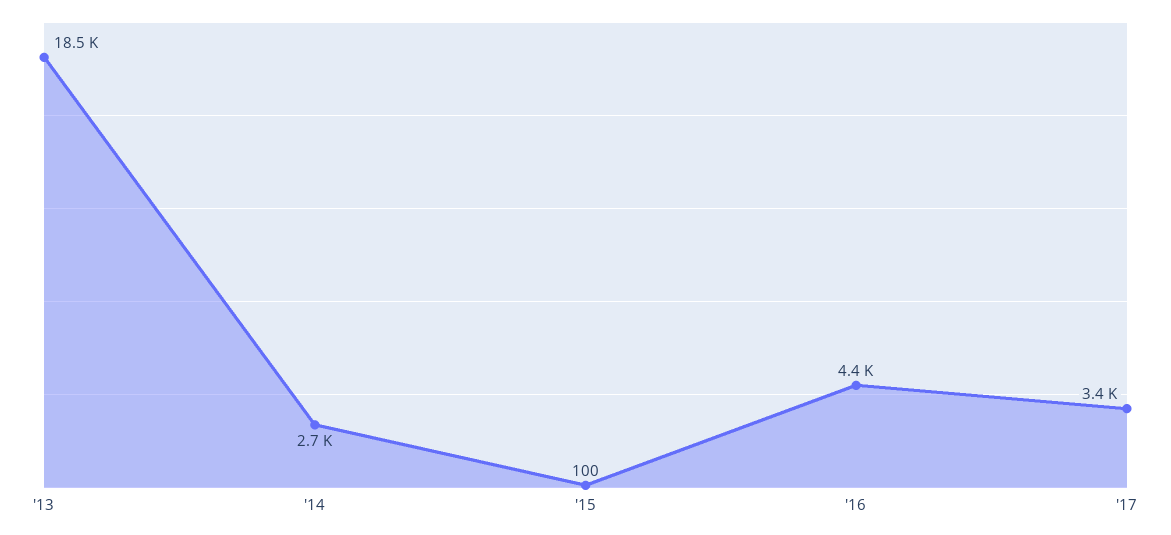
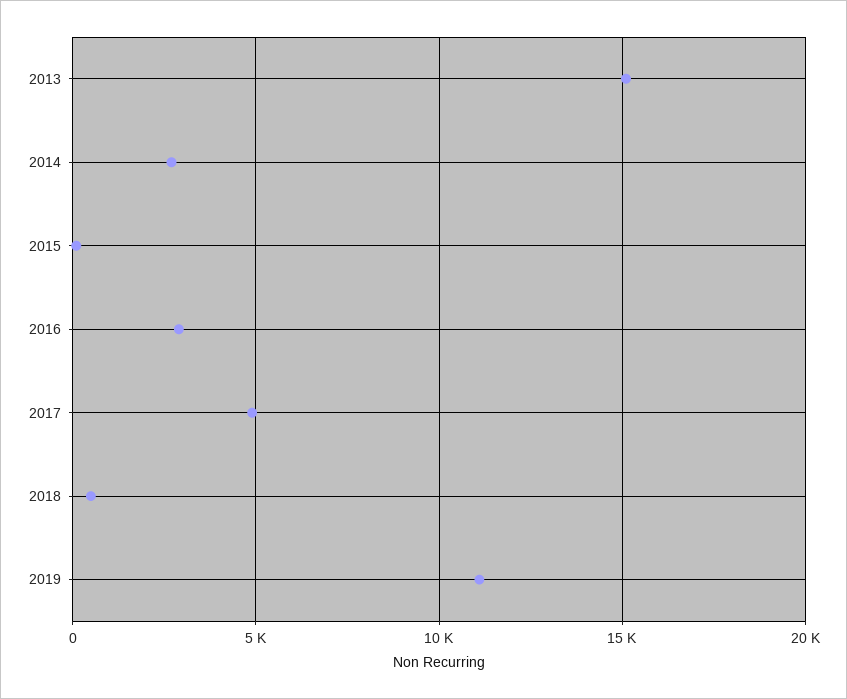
'13: 18500 -> 15000
'16: 4400 -> 3000
'17: 3400 -> 5000
2018: none -> 500
2019: none -> 11000

